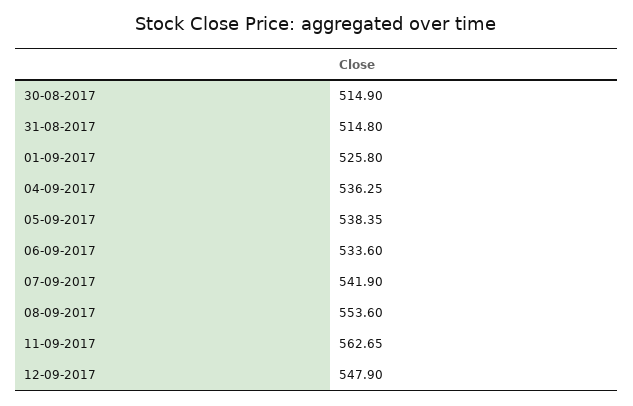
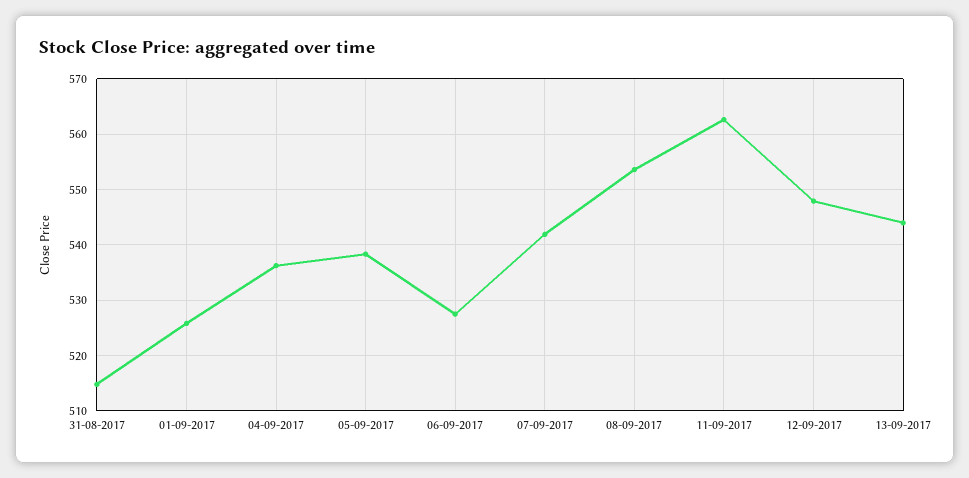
30-08-2017: 514.9 -> none
06-09-2017: 533.6 -> 528
13-09-2017: none -> 544

